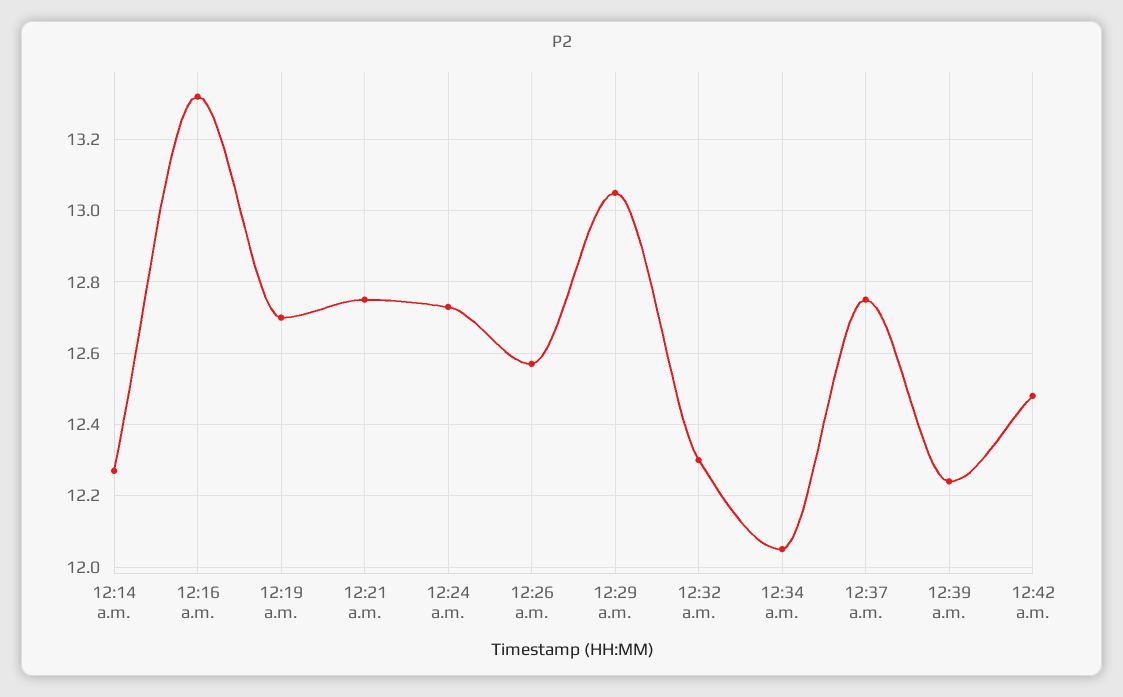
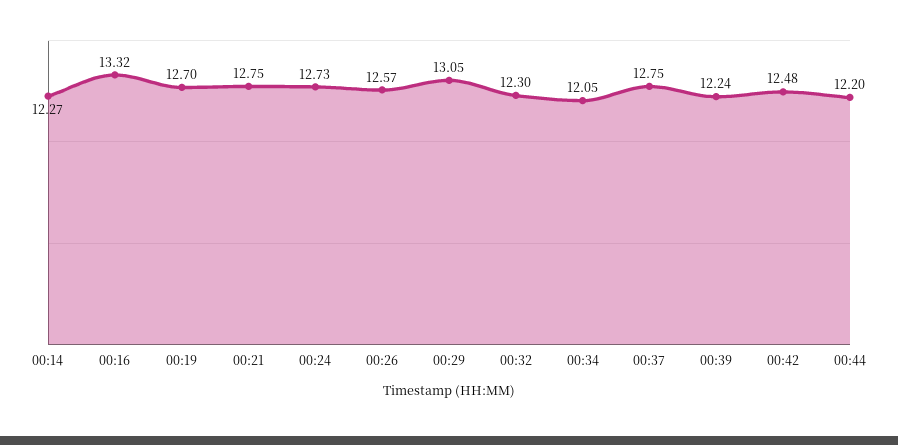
00:44: none -> 12.2

